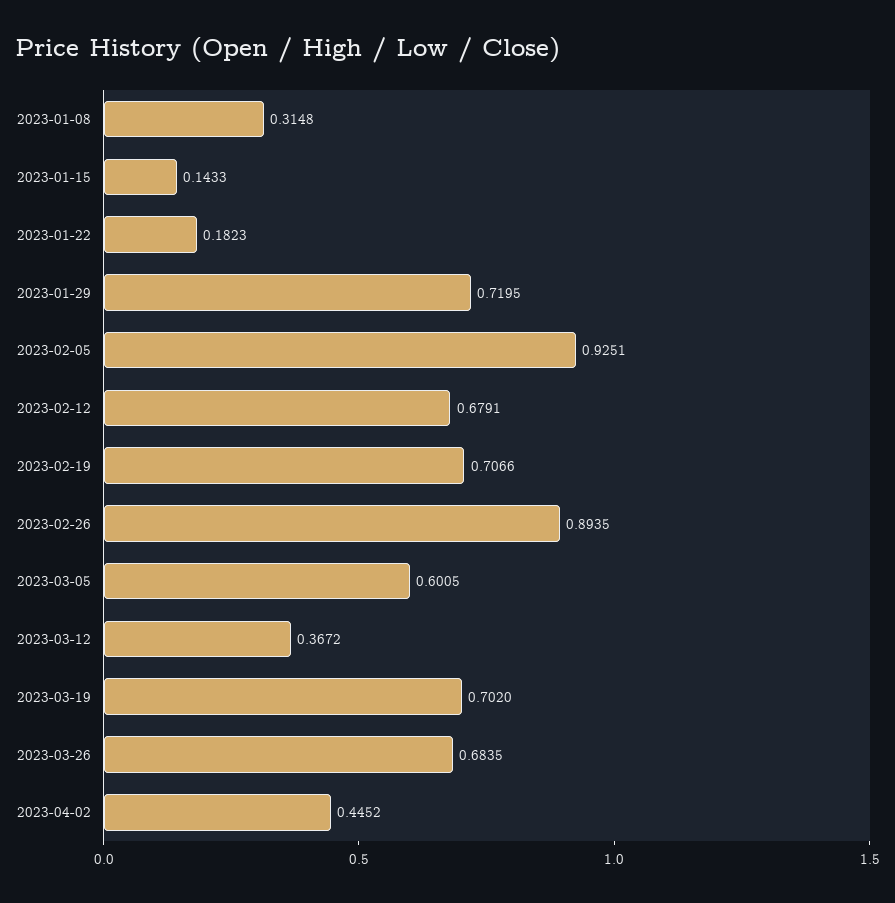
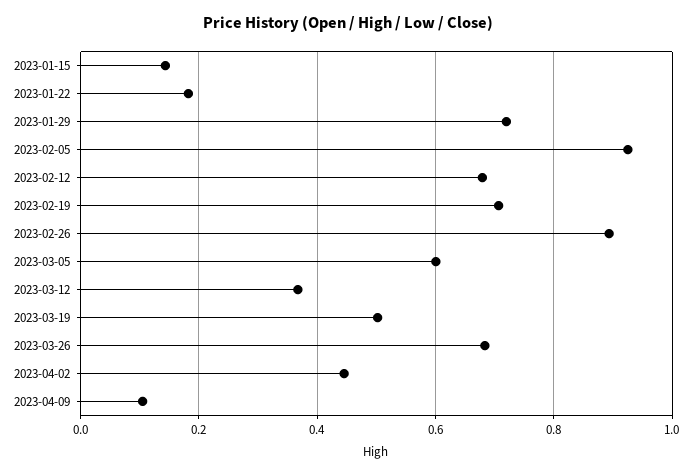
2023-01-08: 0.3148 -> none
2023-03-19: 0.702 -> 0.5
2023-04-09: none -> 0.1

